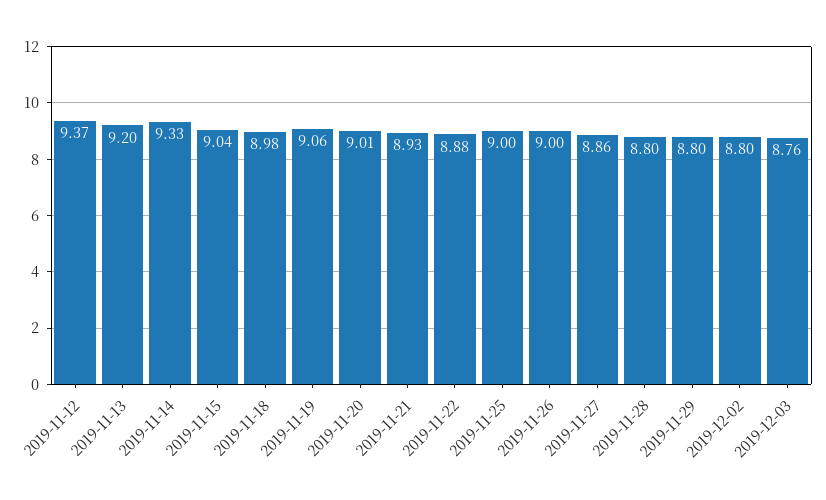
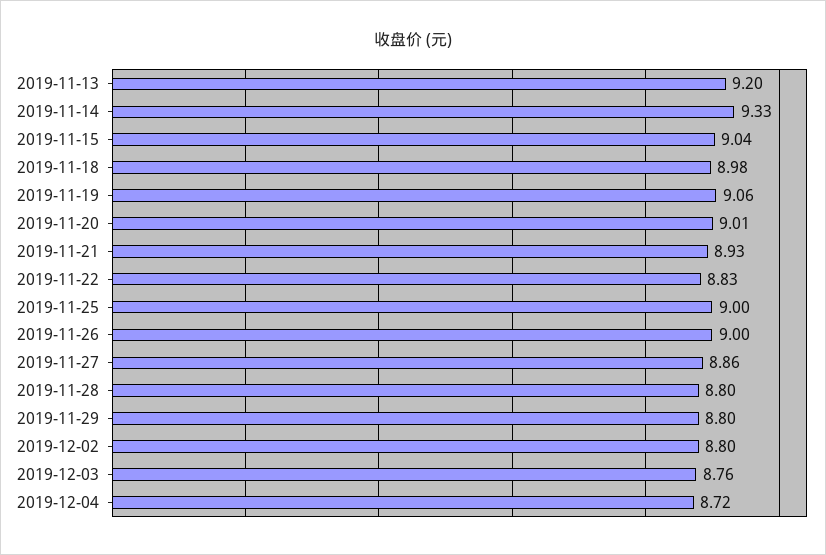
2019-11-12: 9.37 -> none
2019-11-22: 8.88 -> 8.83
2019-12-04: none -> 8.72

